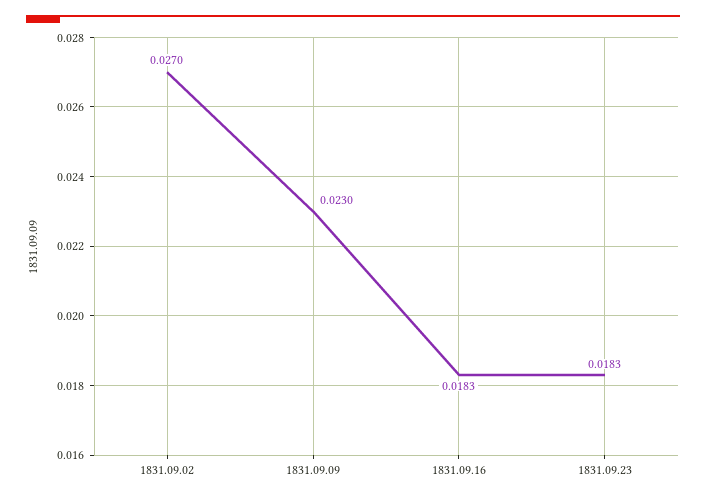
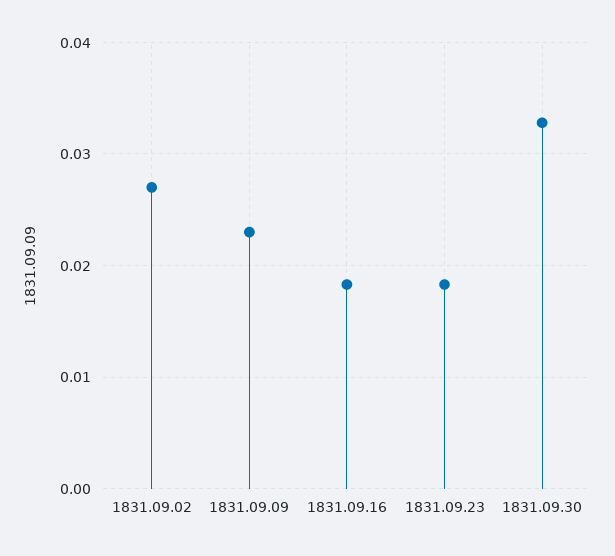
1831.09.30: none -> 0.033

